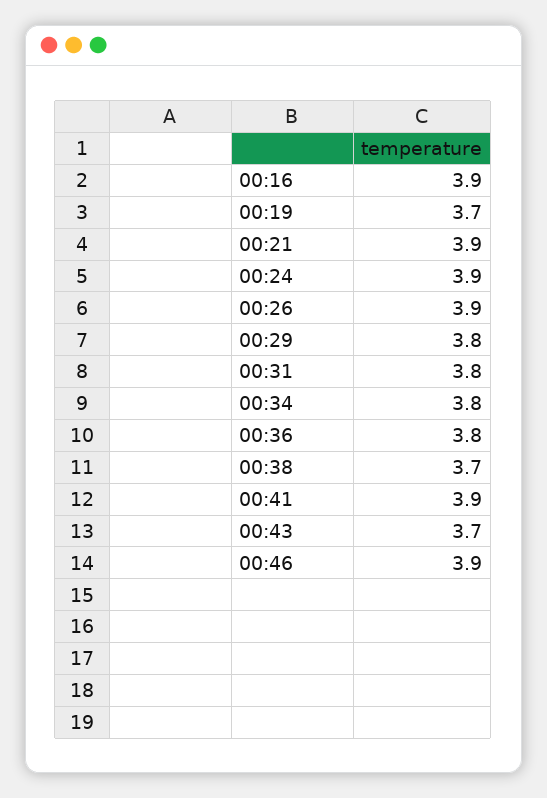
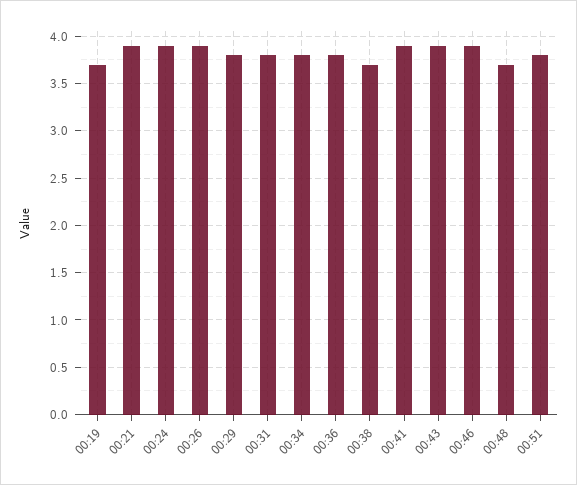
00:16: 3.9 -> none
00:43: 3.7 -> 3.9
00:48: none -> 3.7
00:51: none -> 3.8

